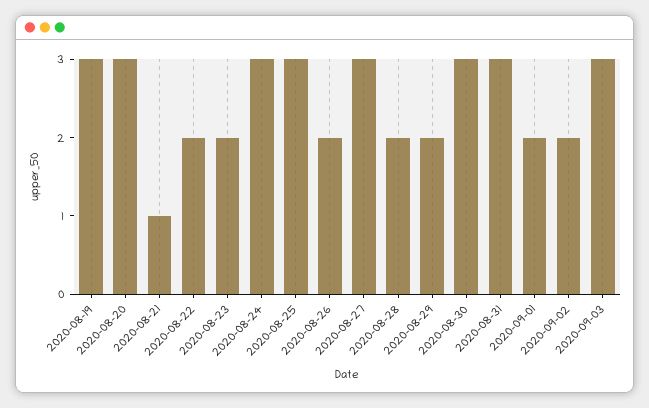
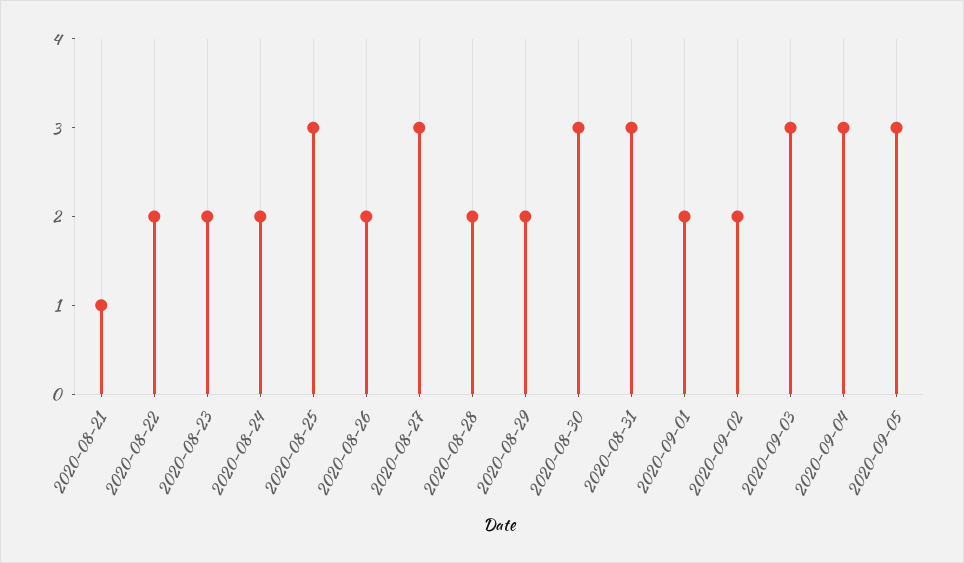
2020-08-19: 3 -> none
2020-08-20: 3 -> none
2020-08-24: 3 -> 2
2020-09-04: none -> 3
2020-09-05: none -> 3

